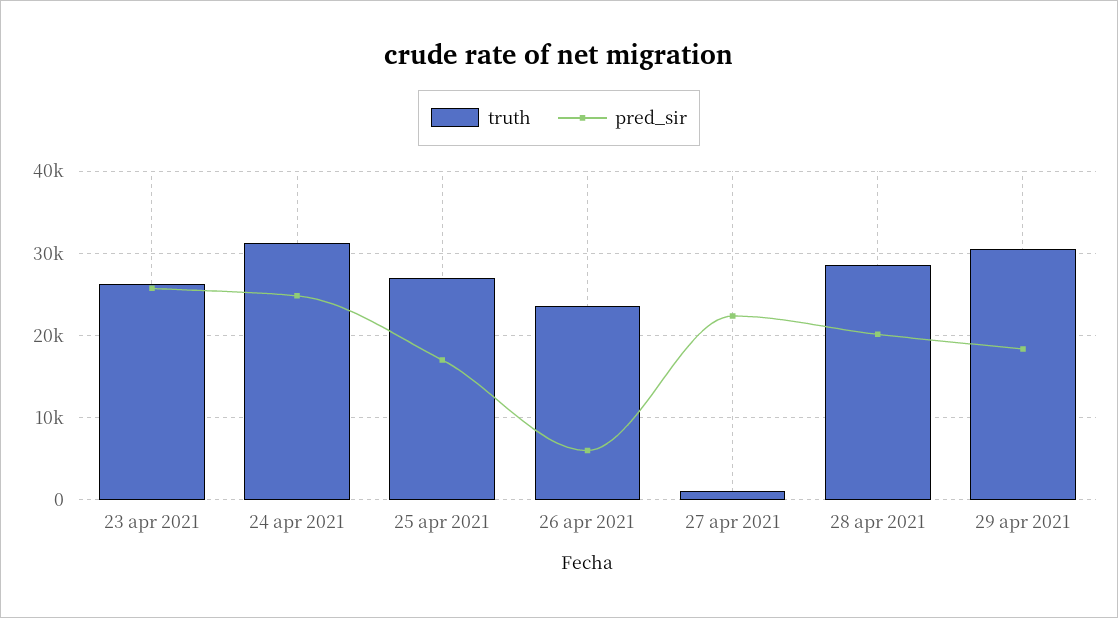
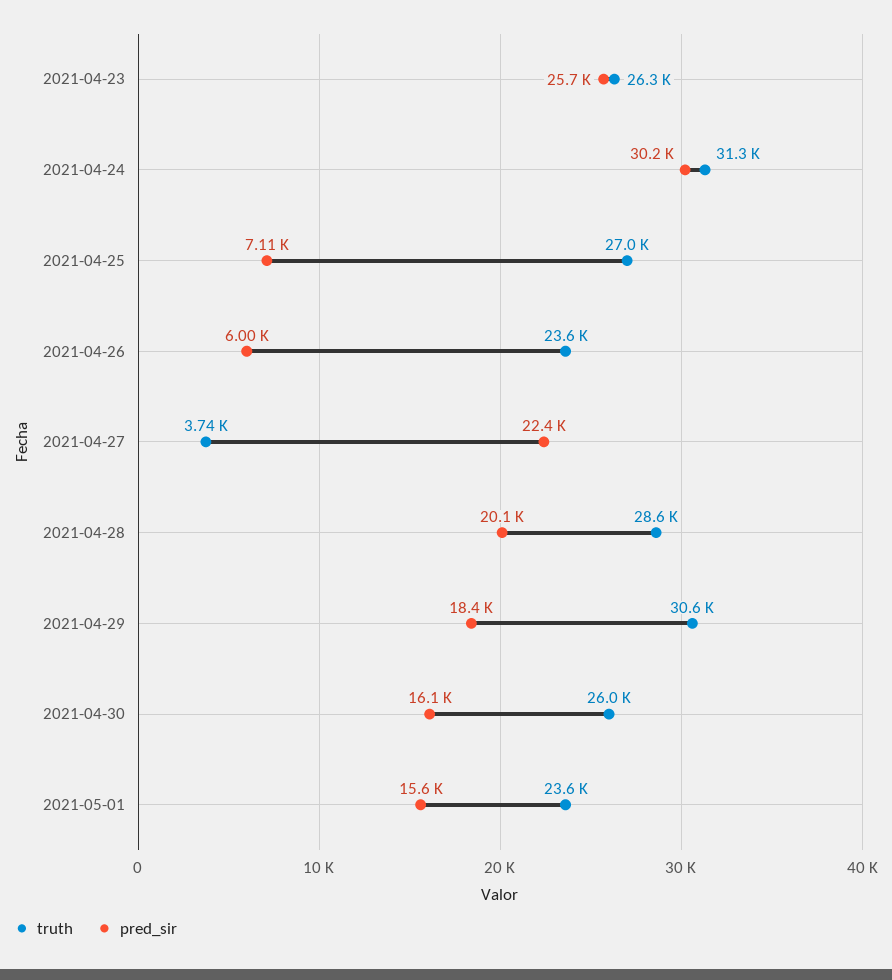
pred_sir, 24 apr 2021: 25000 -> 30200
pred_sir, 25 apr 2021: 17000 -> 7110
truth, 27 apr 2021: 1000 -> 3740
truth, 2021-04-30: none -> 26000
pred_sir, 2021-04-30: none -> 16100
truth, 2021-05-01: none -> 23600
pred_sir, 2021-05-01: none -> 15600

